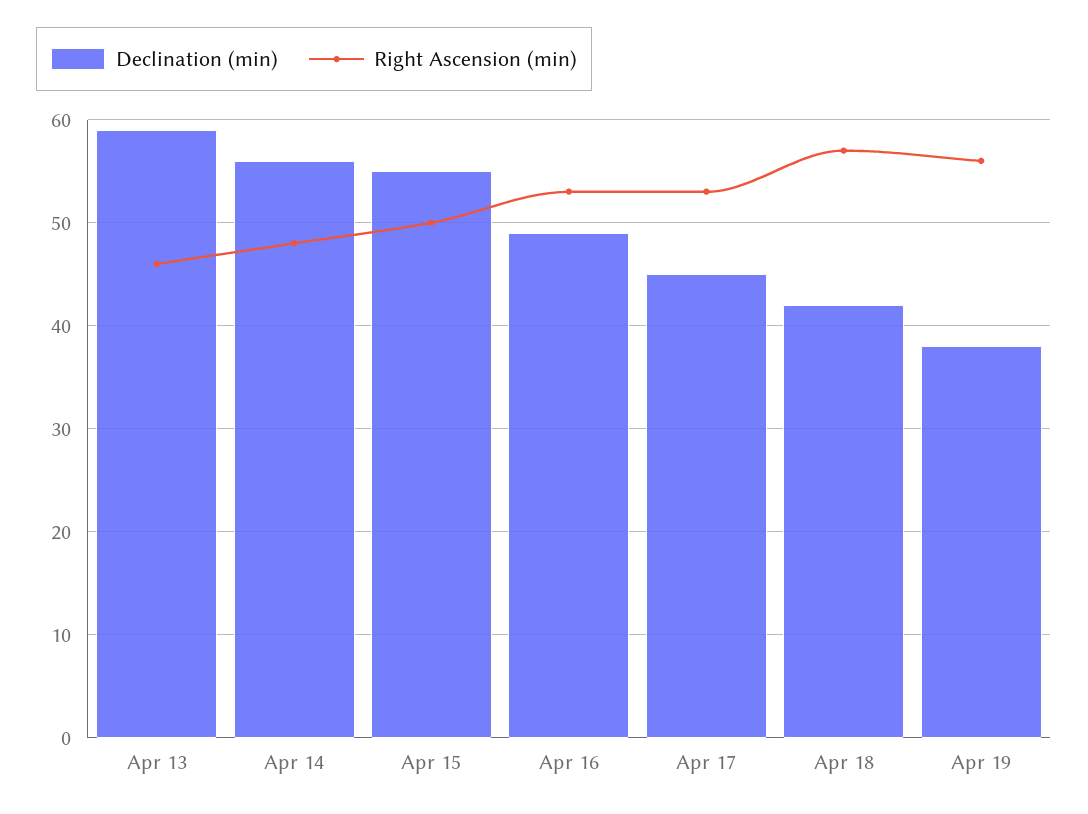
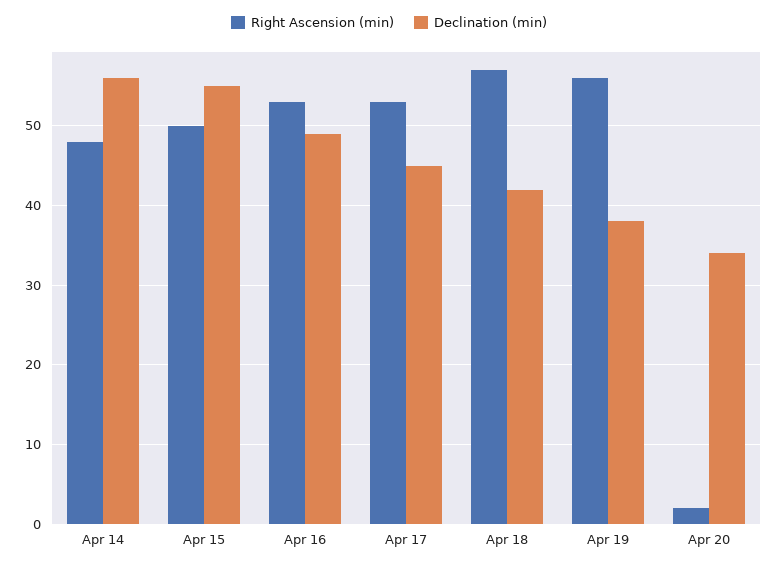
Declination (min), Apr 13: 59 -> none
Right Ascension (min), Apr 13: 46 -> none
Right Ascension (min), Apr 20: none -> 2
Declination (min), Apr 20: none -> 34

